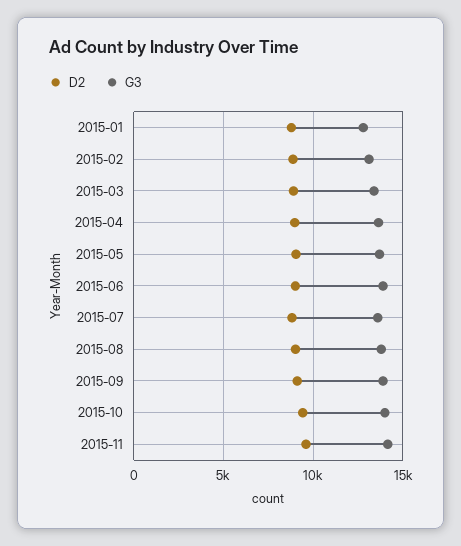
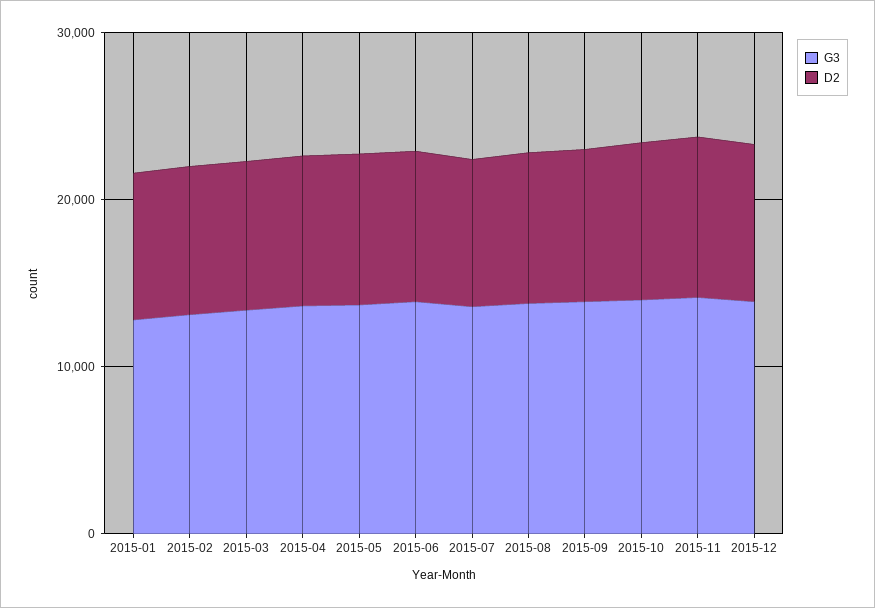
G3, 2015-12: none -> 14000
D2, 2015-12: none -> 10000

